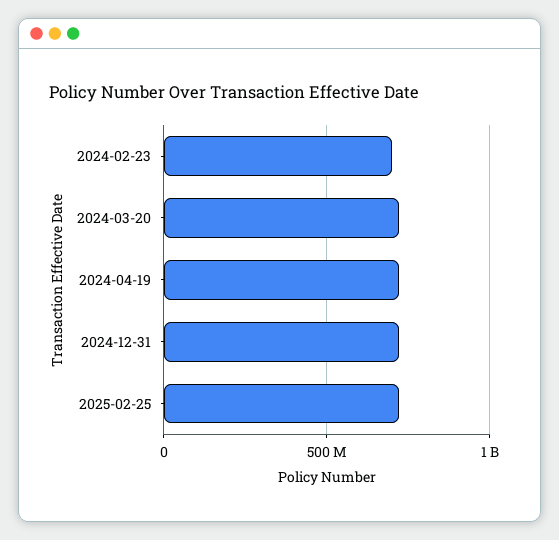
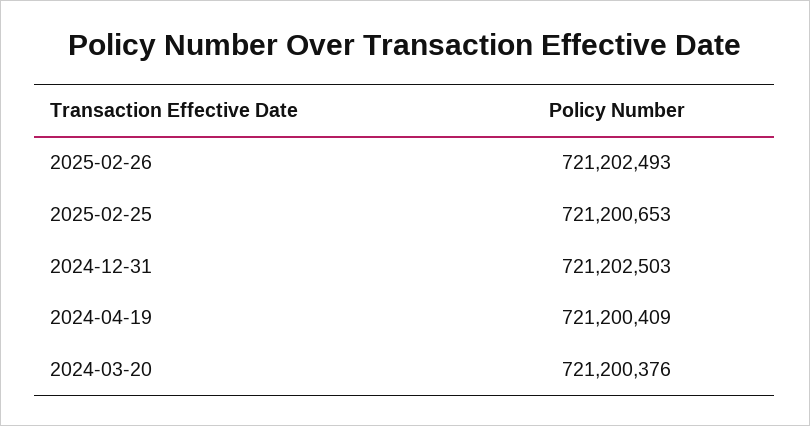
2024-02-23: 700000000 -> none
2025-02-26: none -> 721202493

